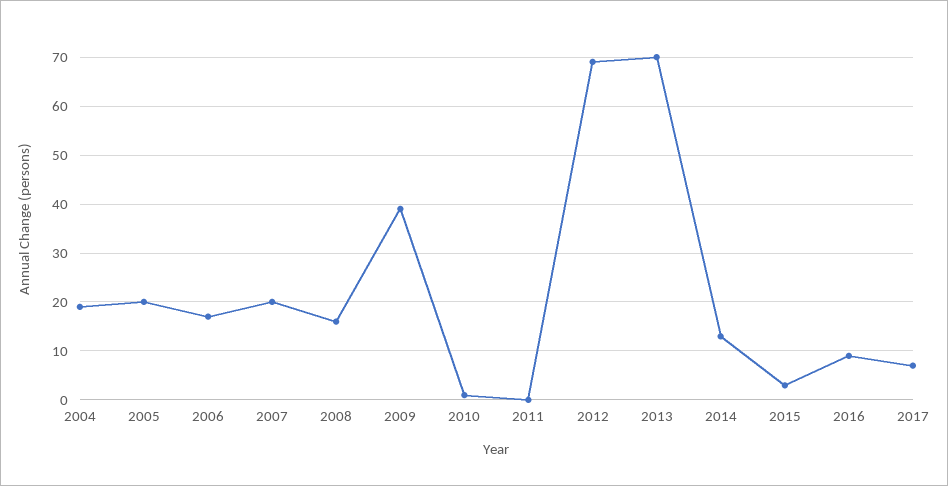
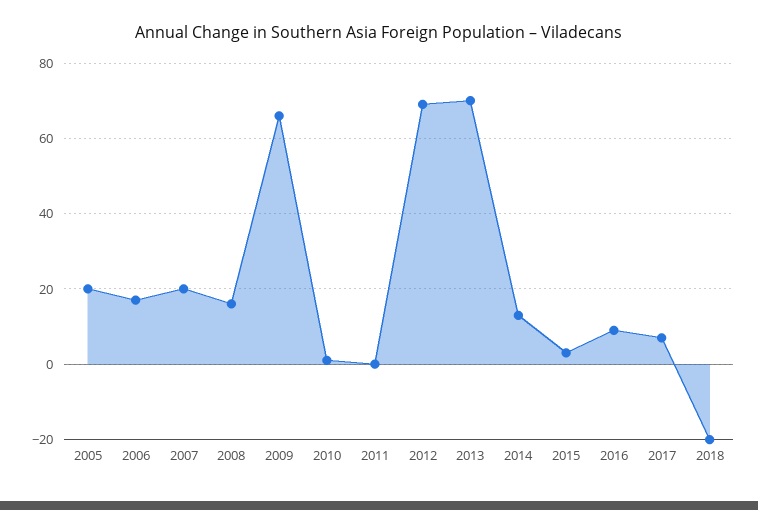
2004: 20 -> none
2009: 40 -> 65
2018: none -> -20

